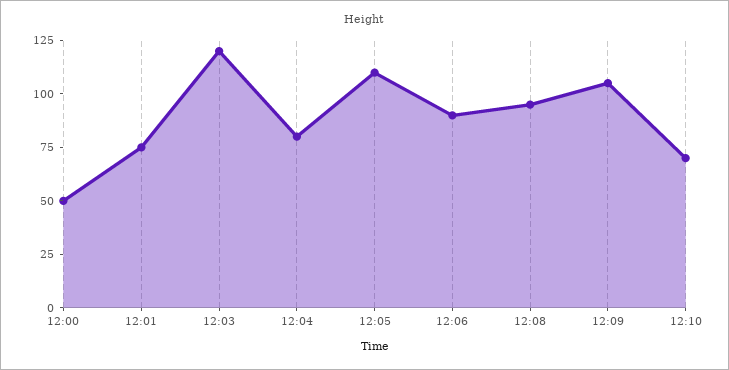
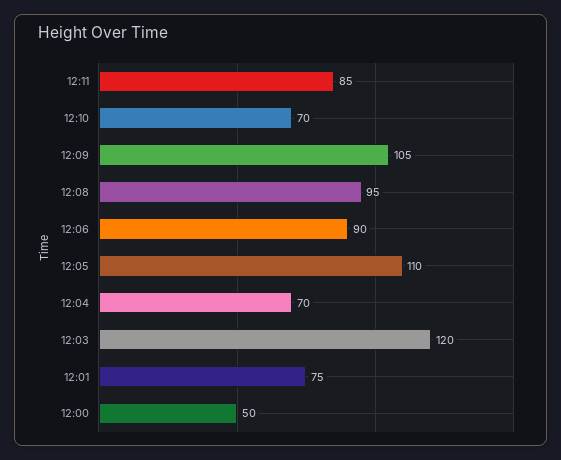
12:04: 80 -> 70
12:11: none -> 85

